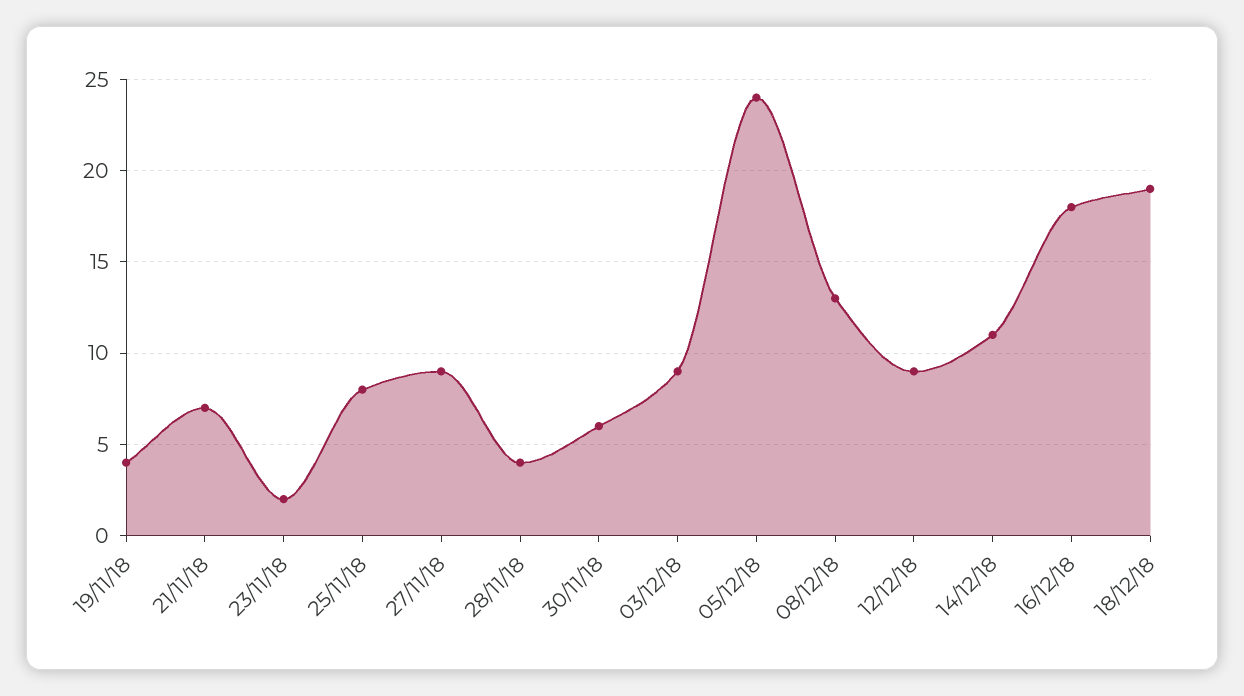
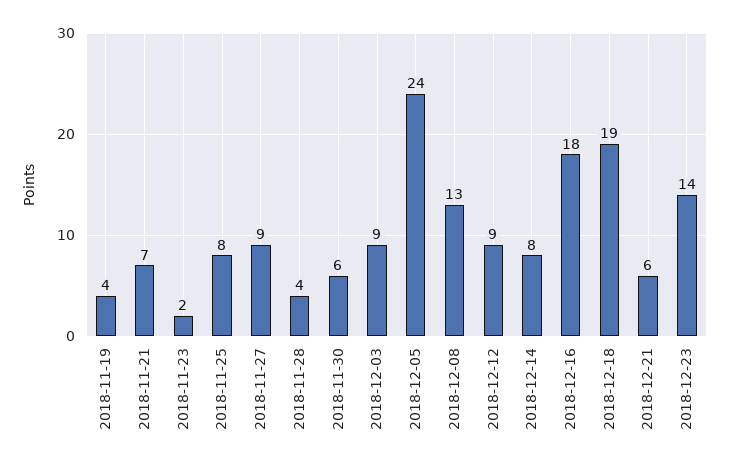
14/12/18: 11 -> 8
2018-12-21: none -> 6
2018-12-23: none -> 14

